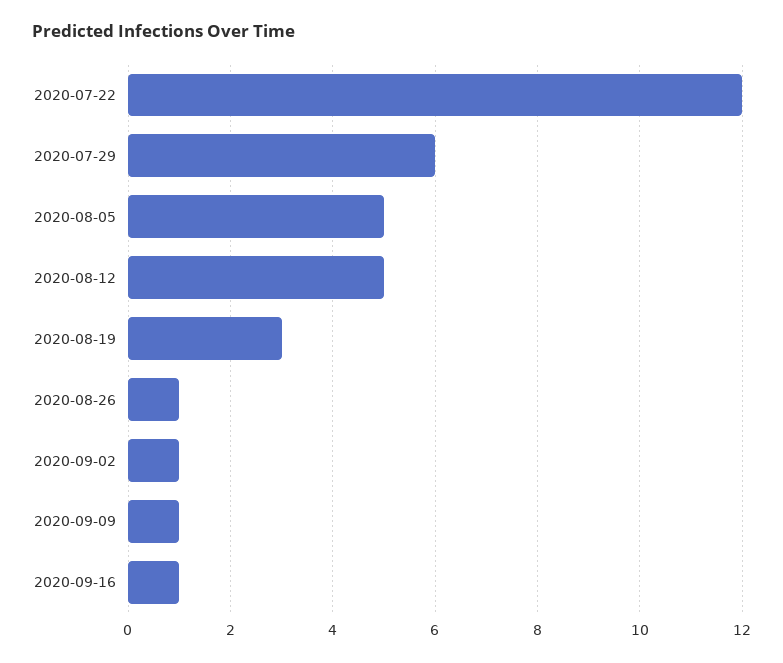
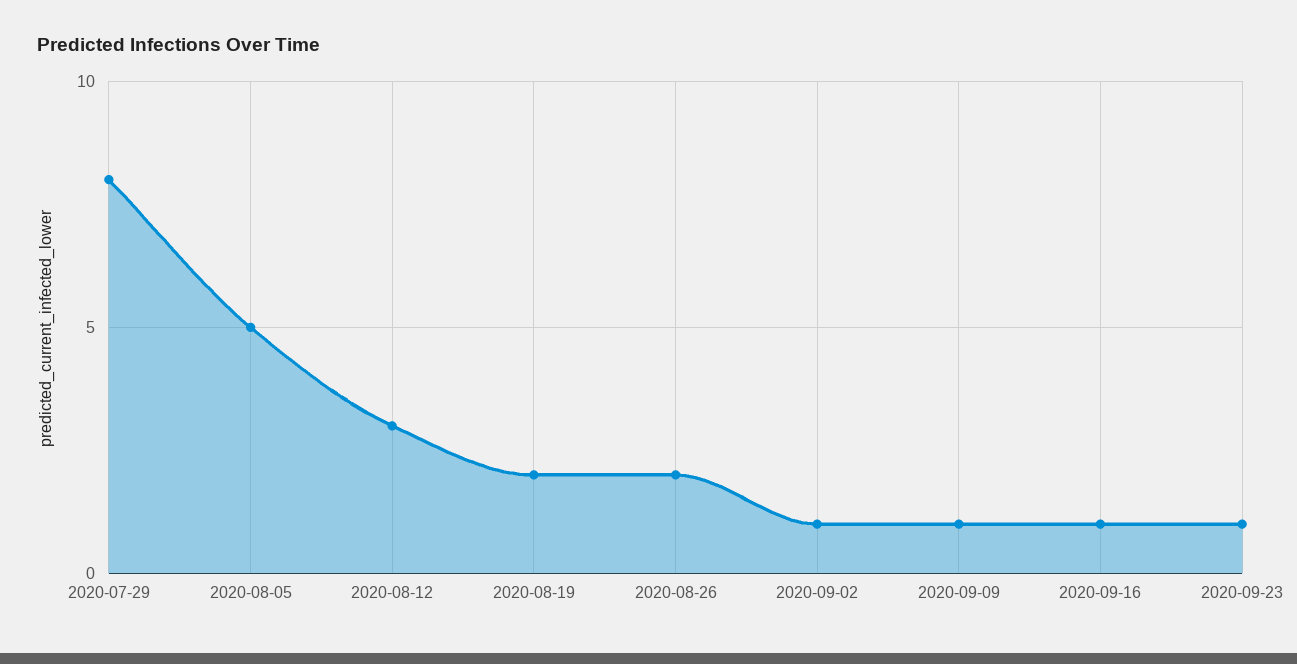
2020-07-22: 12 -> none
2020-07-29: 6 -> 8
2020-08-12: 5 -> 3
2020-08-19: 3 -> 2
2020-08-26: 1 -> 2
2020-09-23: none -> 1

